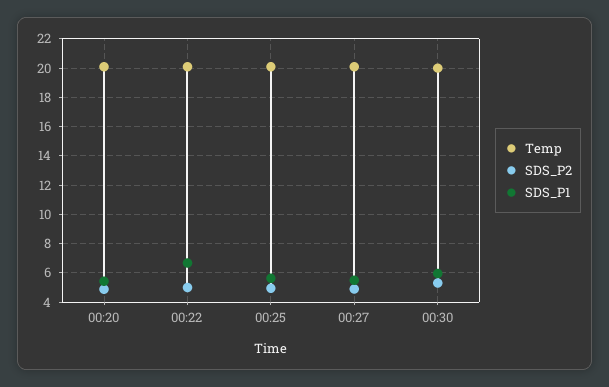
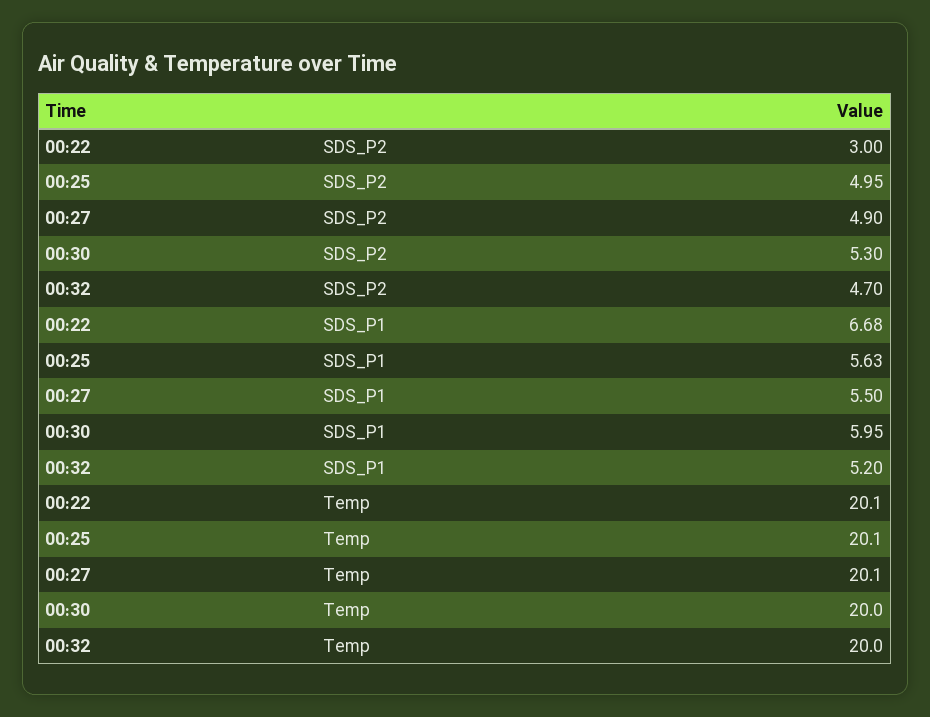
Temp, 00:20: 20 -> none
SDS_P2, 00:20: 5 -> none
SDS_P1, 00:20: 5.5 -> none
SDS_P2, 00:22: 5 -> 3
SDS_P2, 00:32: none -> 4.7
SDS_P1, 00:32: none -> 5.2
Temp, 00:32: none -> 20

